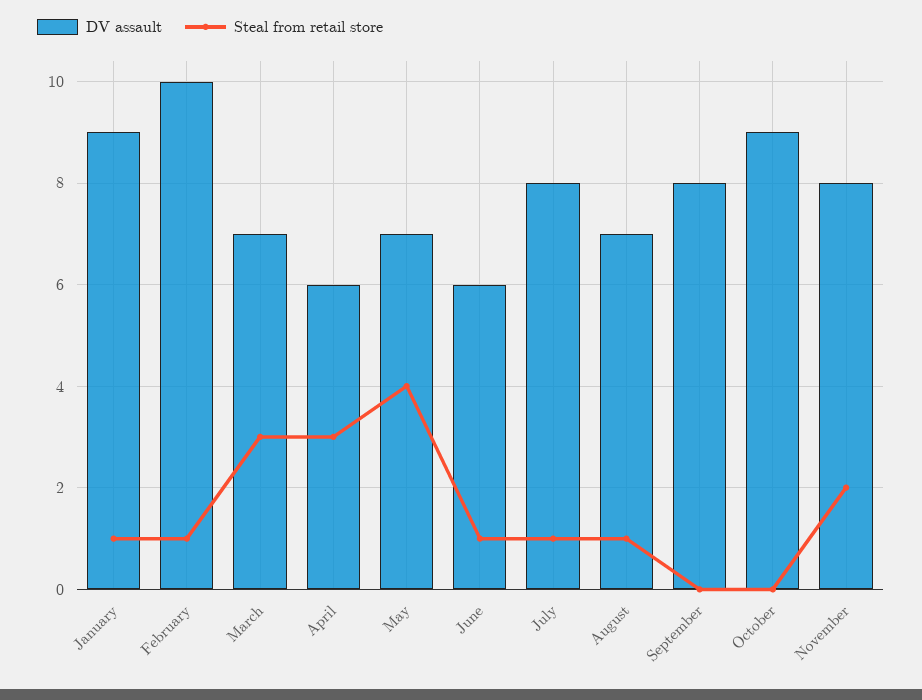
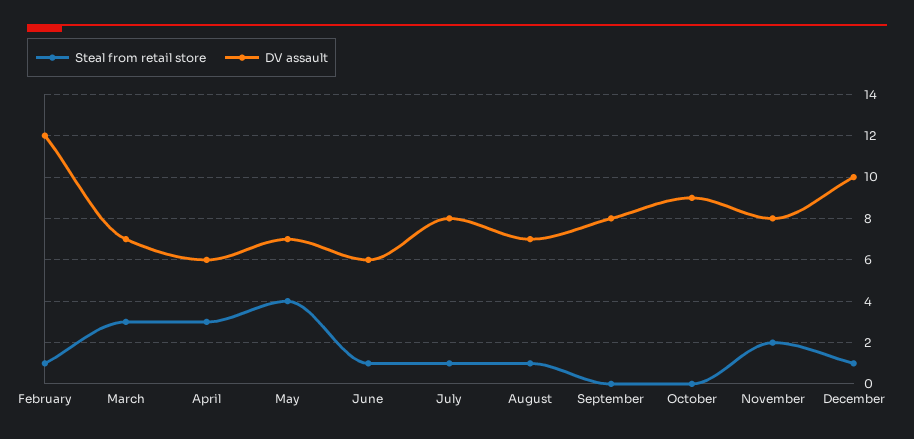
DV assault, January: 9 -> none
Steal from retail store, January: 1 -> none
DV assault, February: 10 -> 12
Steal from retail store, December: none -> 1
DV assault, December: none -> 10

